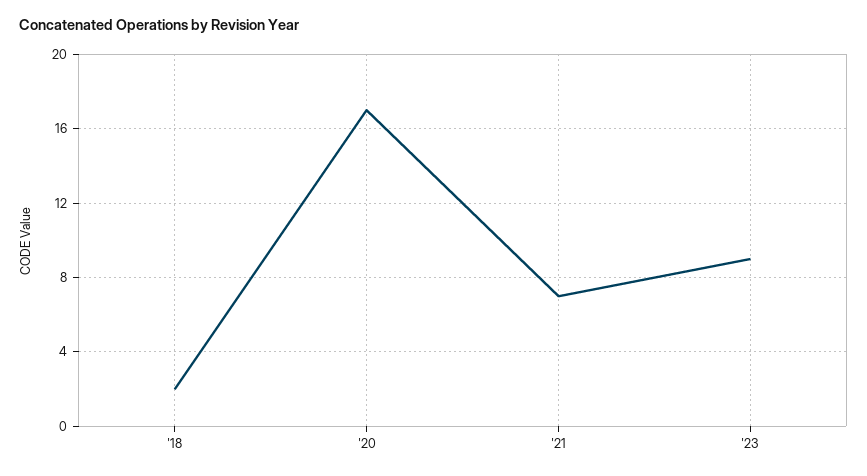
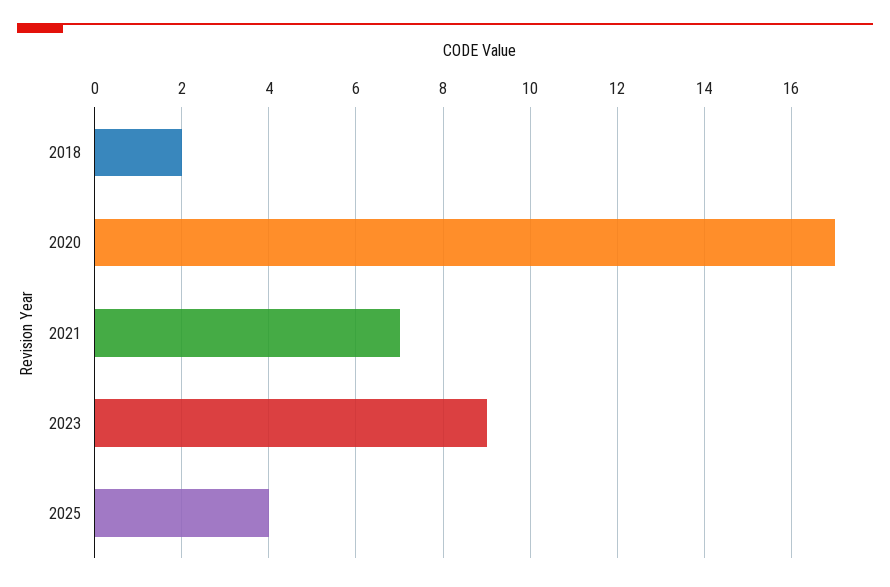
2025: none -> 4

